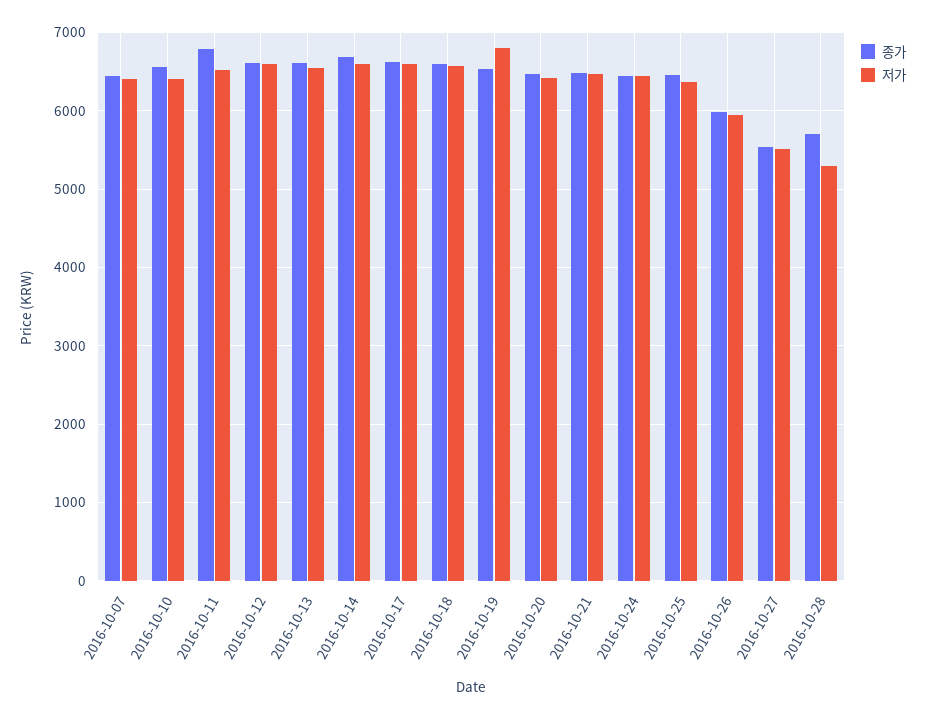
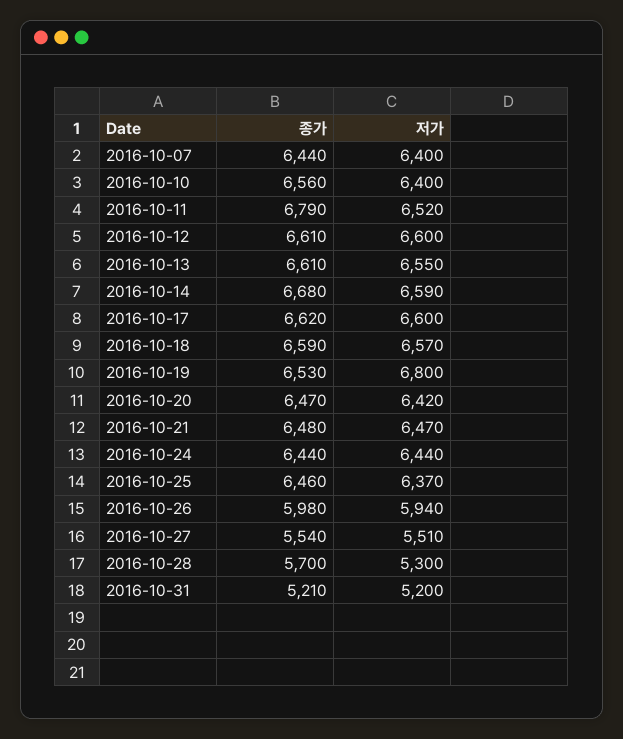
종가, 2016-10-31: none -> 5210
저가, 2016-10-31: none -> 5200

